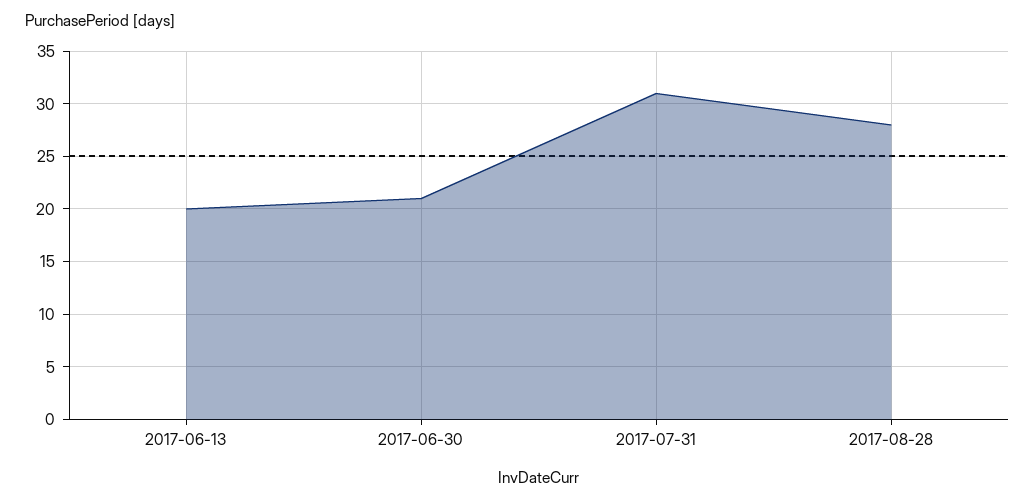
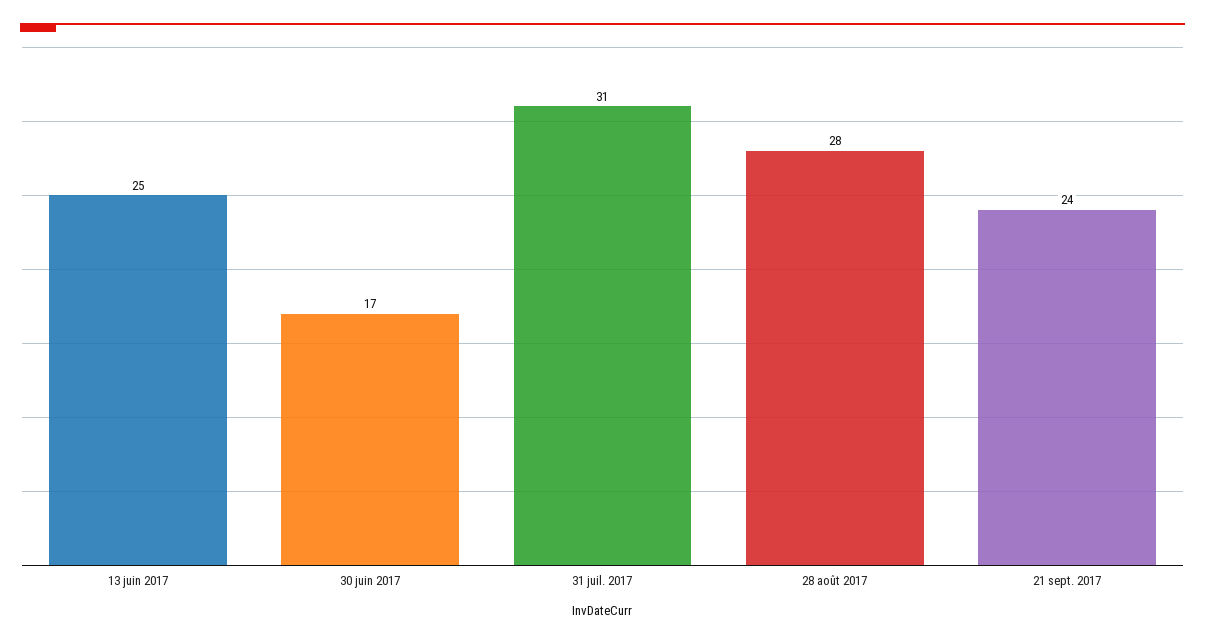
2017-06-13: 20 -> 25
2017-06-30: 21 -> 17
21 sept. 2017: none -> 24

